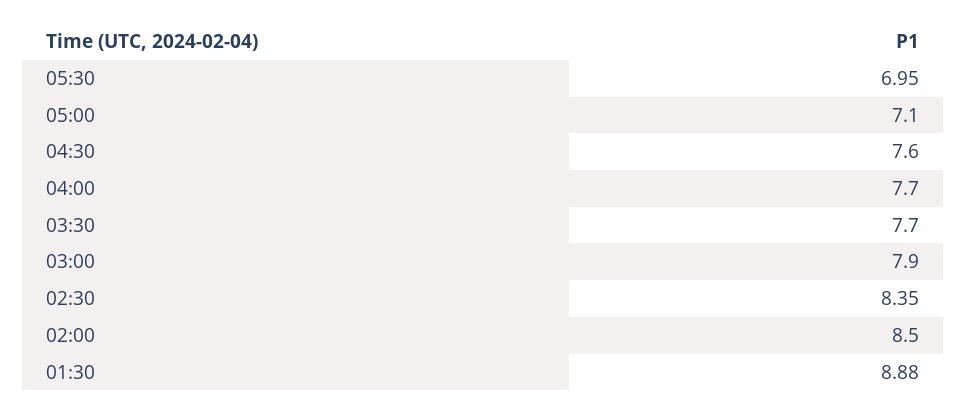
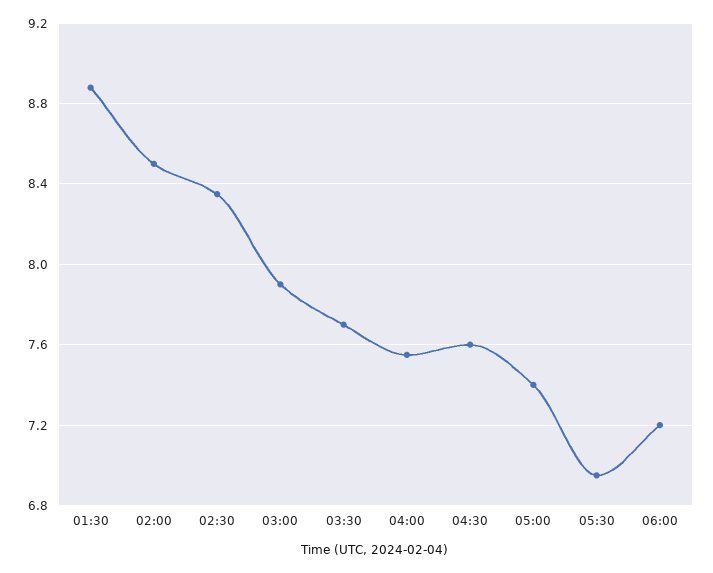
05:00: 7.1 -> 7.4
04:00: 7.7 -> 7.55
06:00: none -> 7.2

